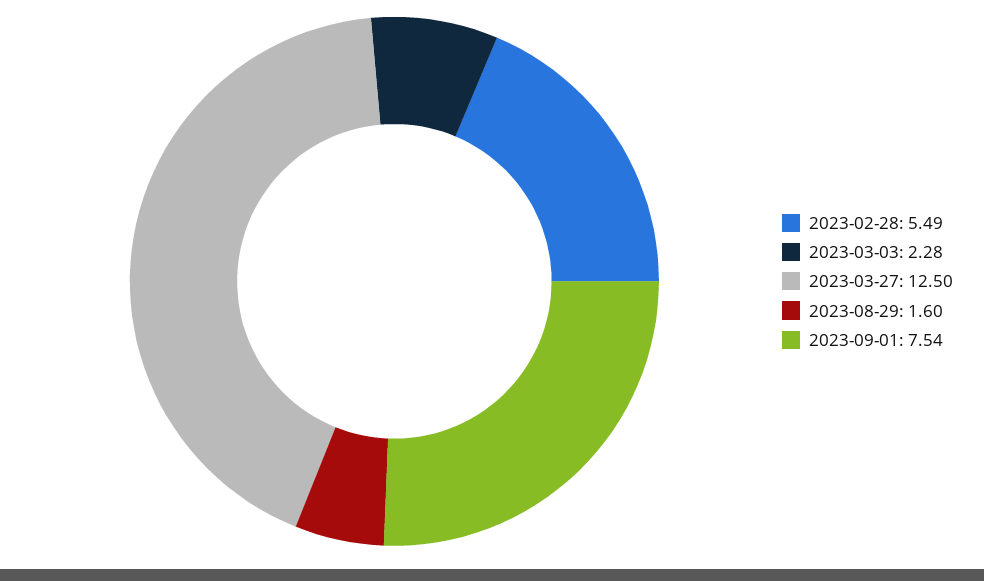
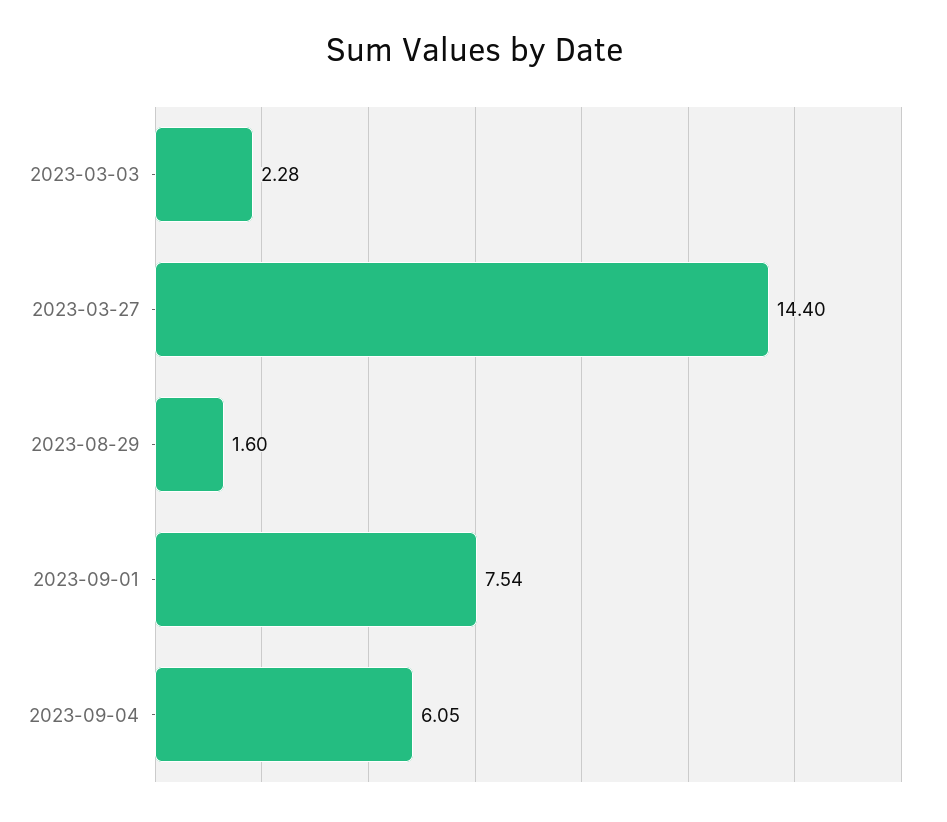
2023-02-28: 5.49 -> none
2023-03-27: 12.5 -> 14.4
2023-09-04: none -> 6.05

